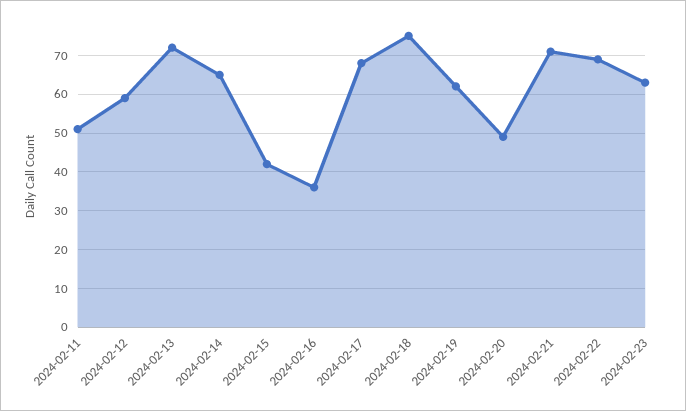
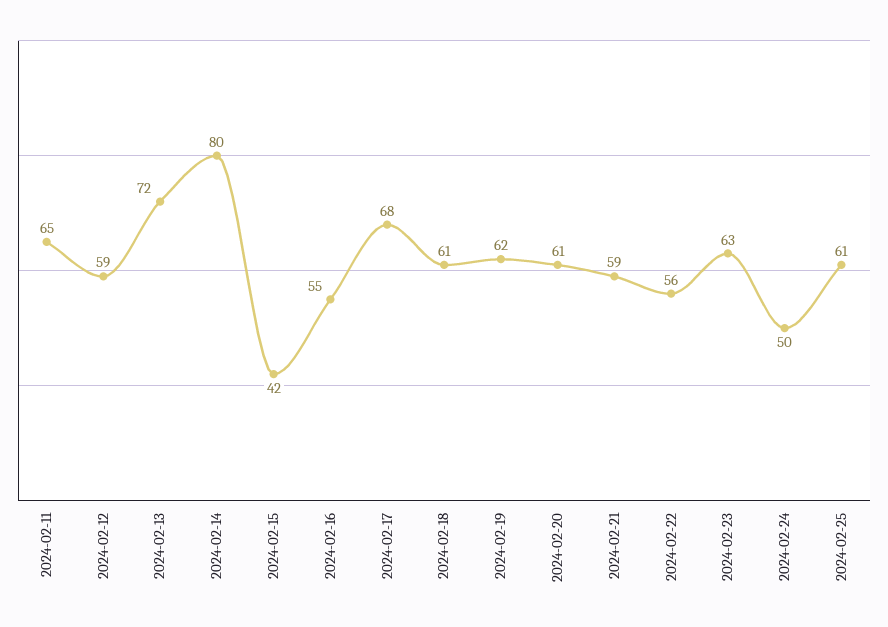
2024-02-11: 50 -> 65
2024-02-14: 65 -> 80
2024-02-16: 35 -> 55
2024-02-18: 75 -> 61
2024-02-20: 50 -> 61
2024-02-21: 70 -> 59
2024-02-22: 70 -> 56
2024-02-24: none -> 50
2024-02-25: none -> 61

